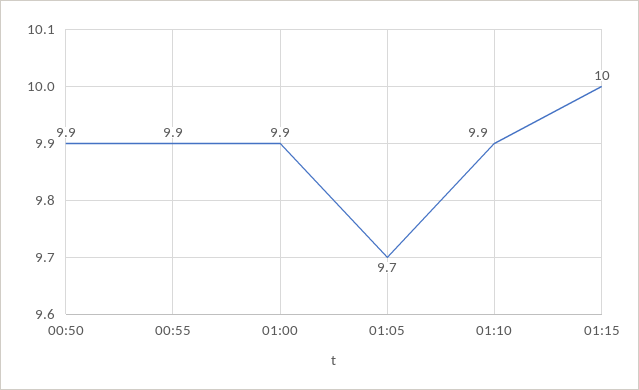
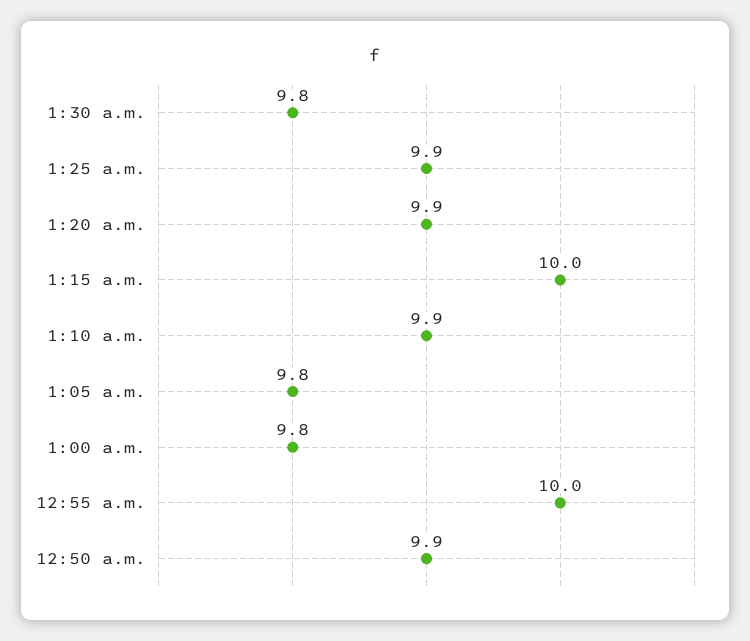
00:55: 9.9 -> 10
01:00: 9.9 -> 9.8
01:05: 9.7 -> 9.8
1:30 a.m.: none -> 9.8
1:25 a.m.: none -> 9.9
1:20 a.m.: none -> 9.9

